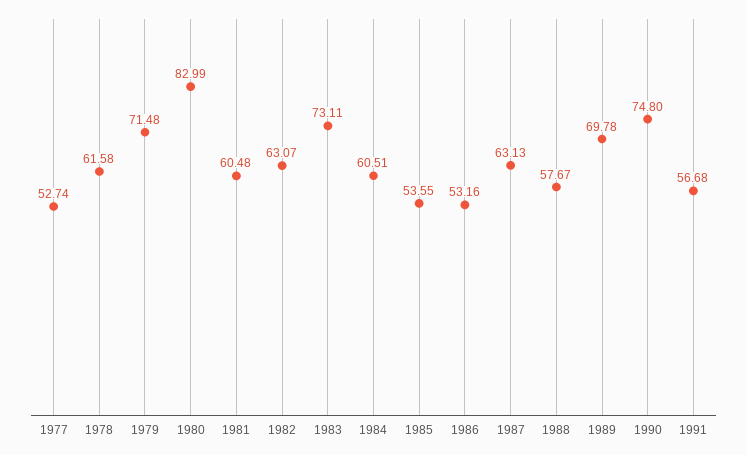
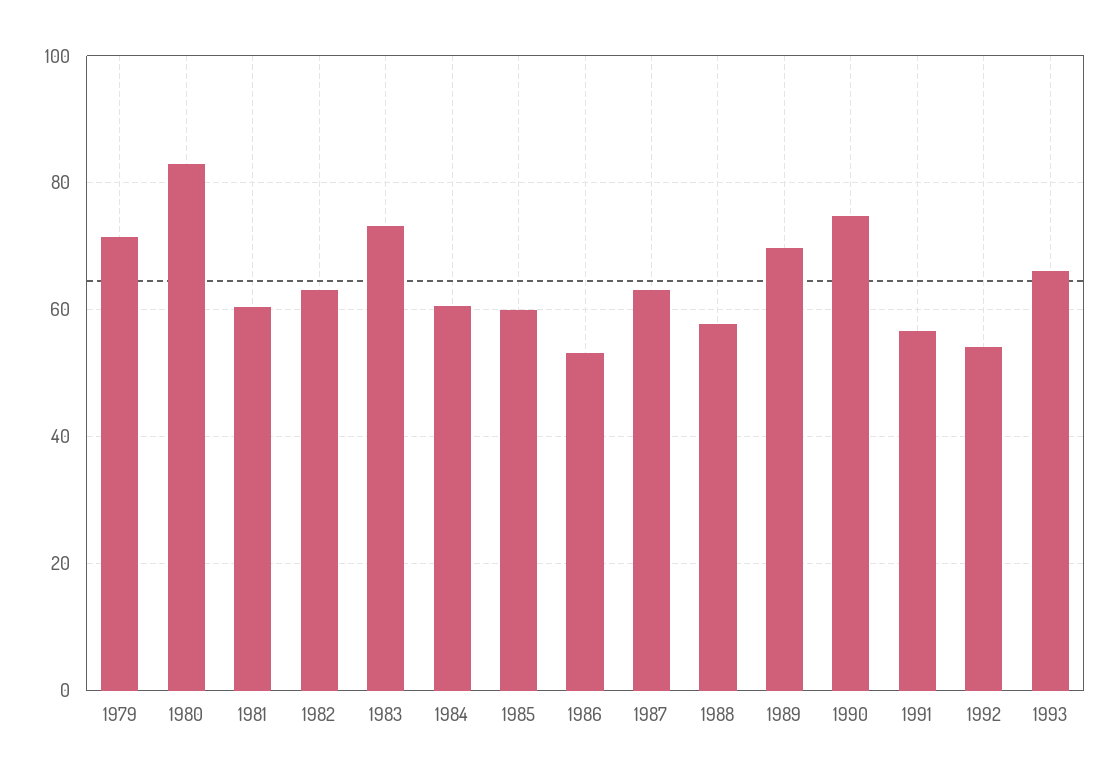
1977: 52.74 -> none
1978: 61.58 -> none
1985: 53.55 -> 60
1992: none -> 54
1993: none -> 66

